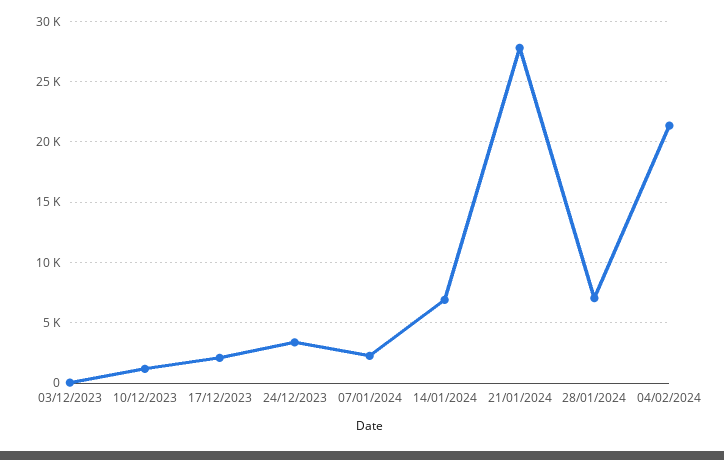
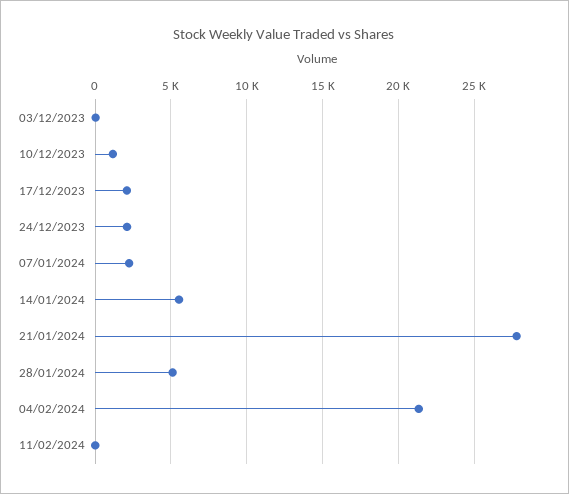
24/12/2023: 3500 -> 2000
14/01/2024: 7000 -> 5500
28/01/2024: 7000 -> 5000
11/02/2024: none -> 0

